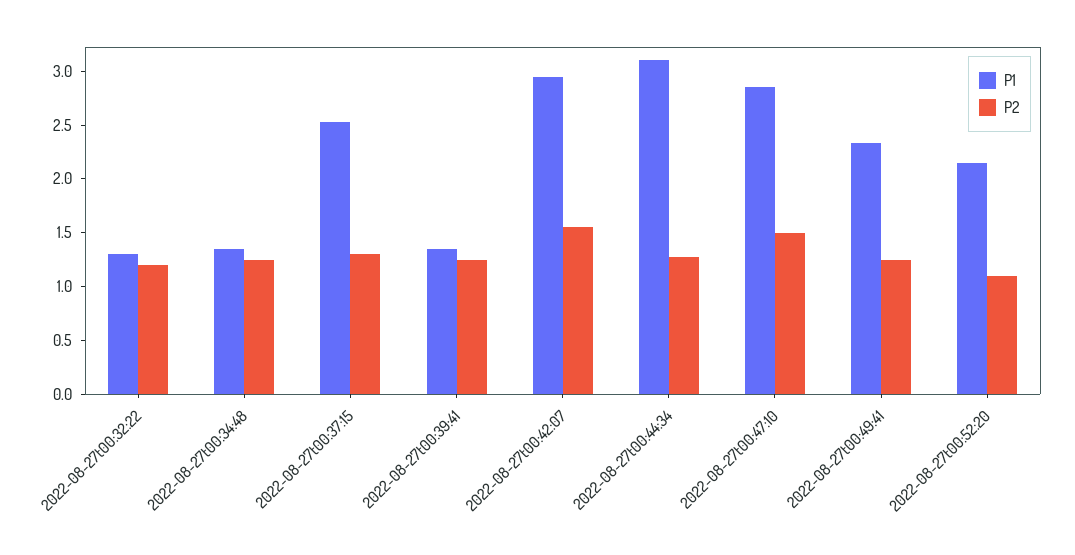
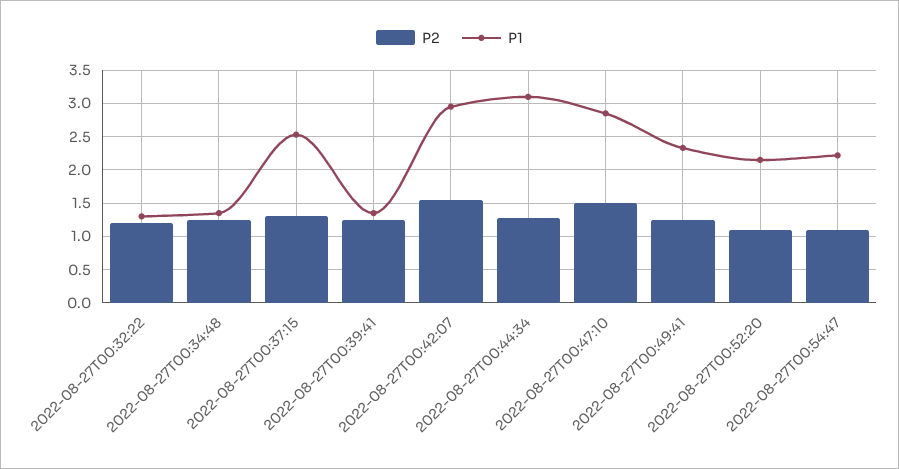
P2, 2022-08-27T00:54:47: none -> 1.1
P1, 2022-08-27T00:54:47: none -> 2.2

